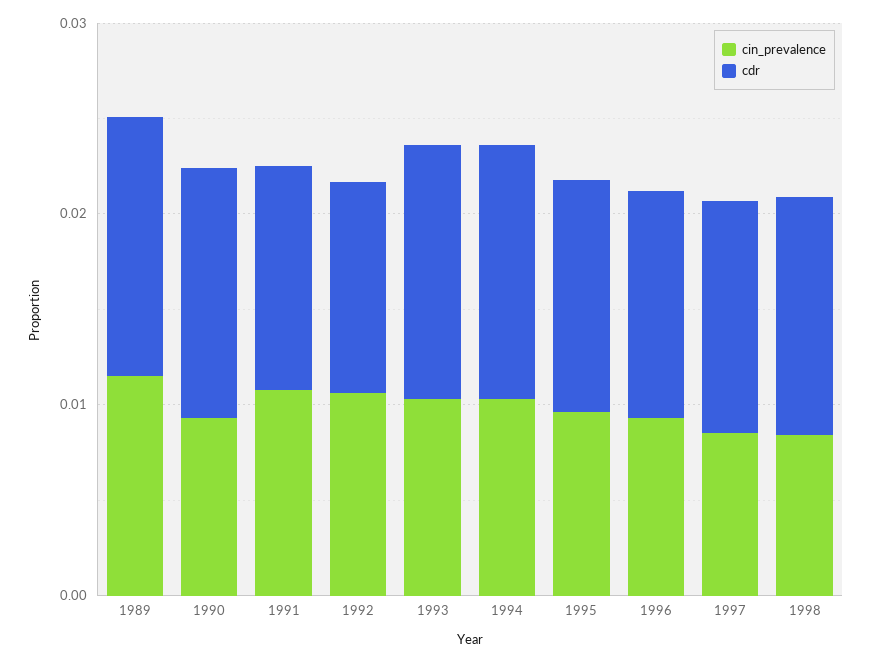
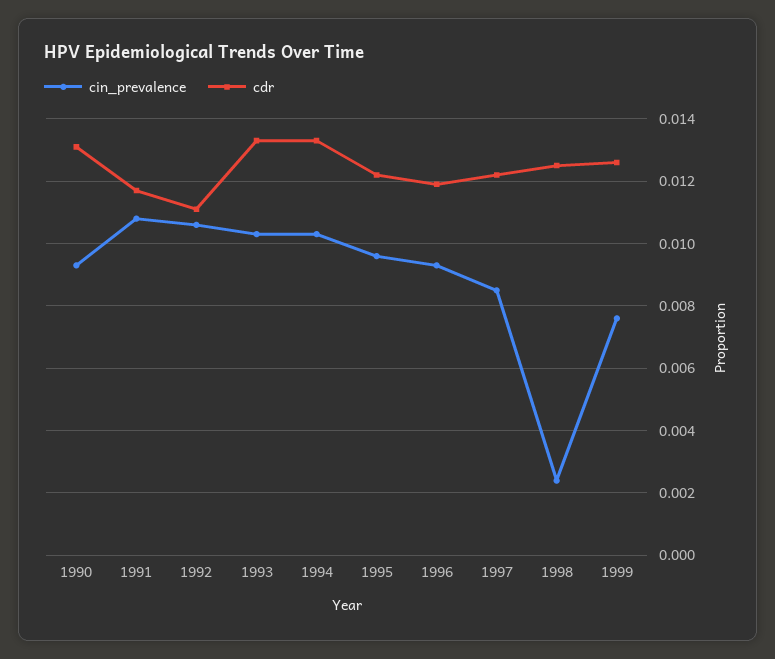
cin_prevalence, 1989: 0.012 -> none
cdr, 1989: 0.014 -> none
cin_prevalence, 1998: 0.008 -> 0.0025
cin_prevalence, 1999: none -> 0.0075
cdr, 1999: none -> 0.0125

